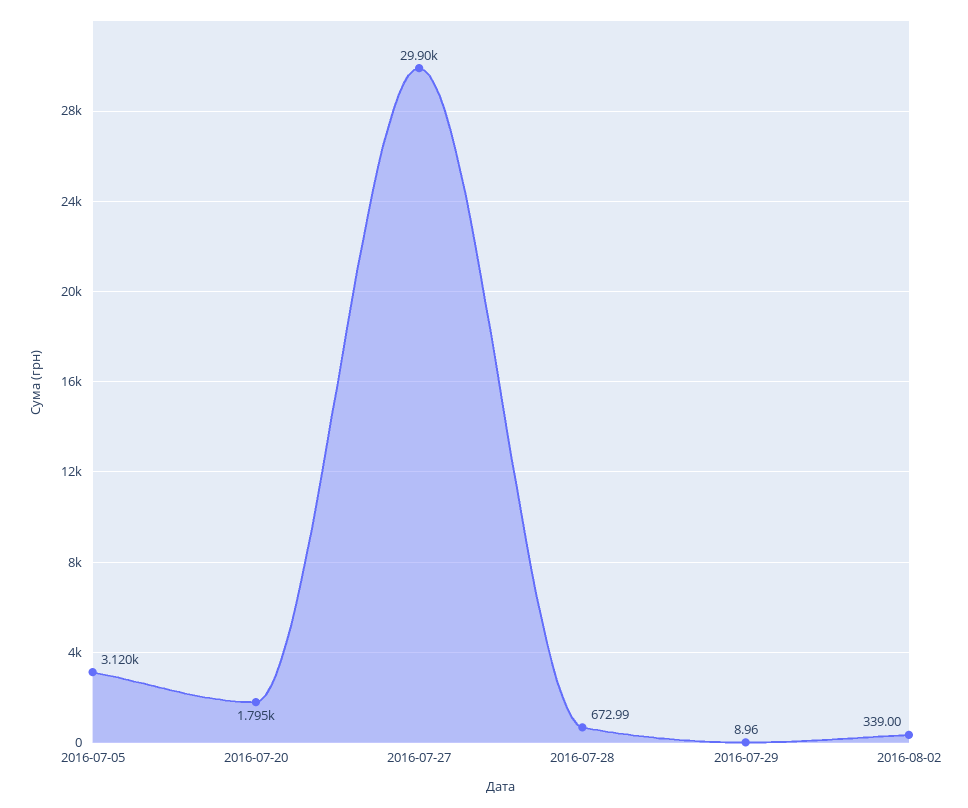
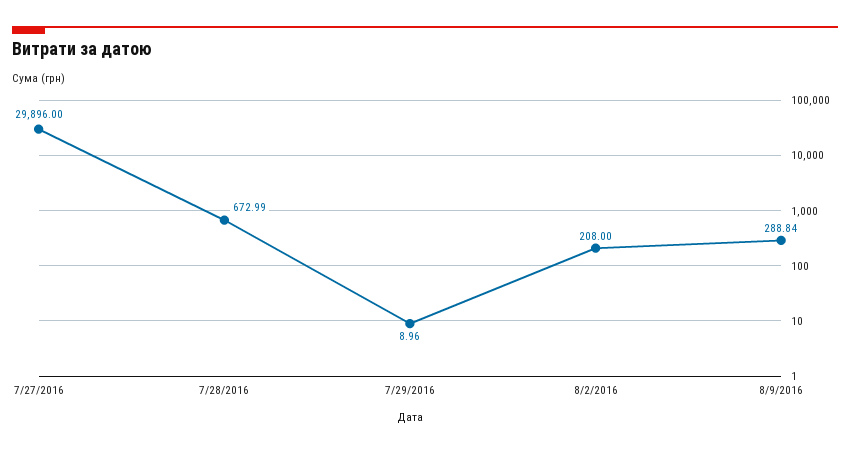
2016-07-05: 3120 -> none
2016-07-20: 1795 -> none
2016-08-02: 339 -> 208
8/9/2016: none -> 288.84

